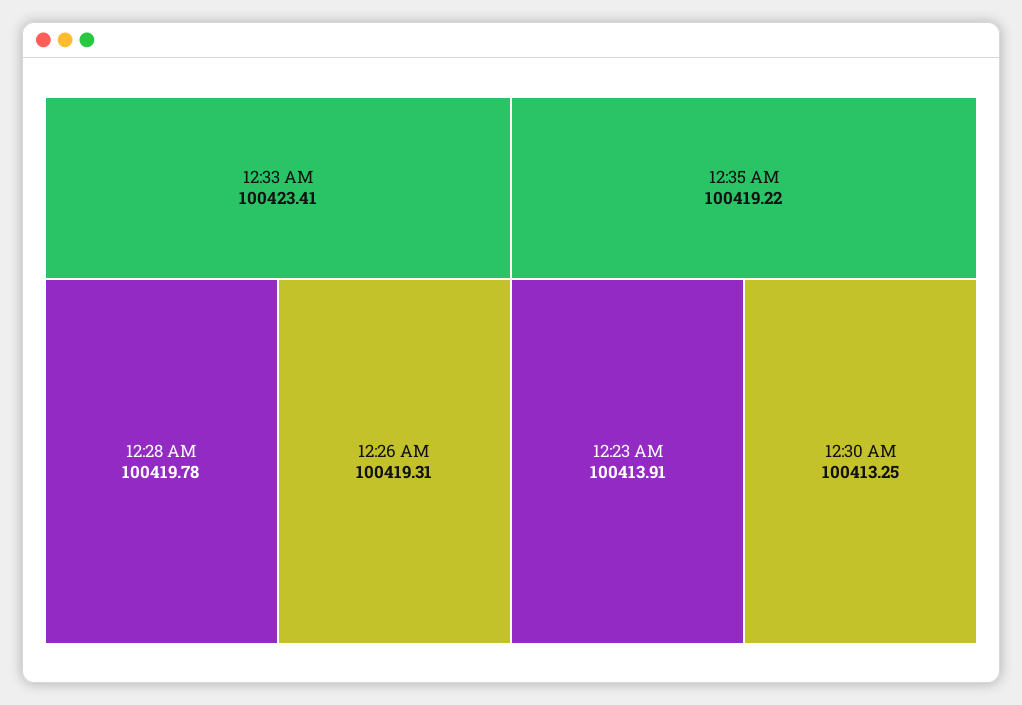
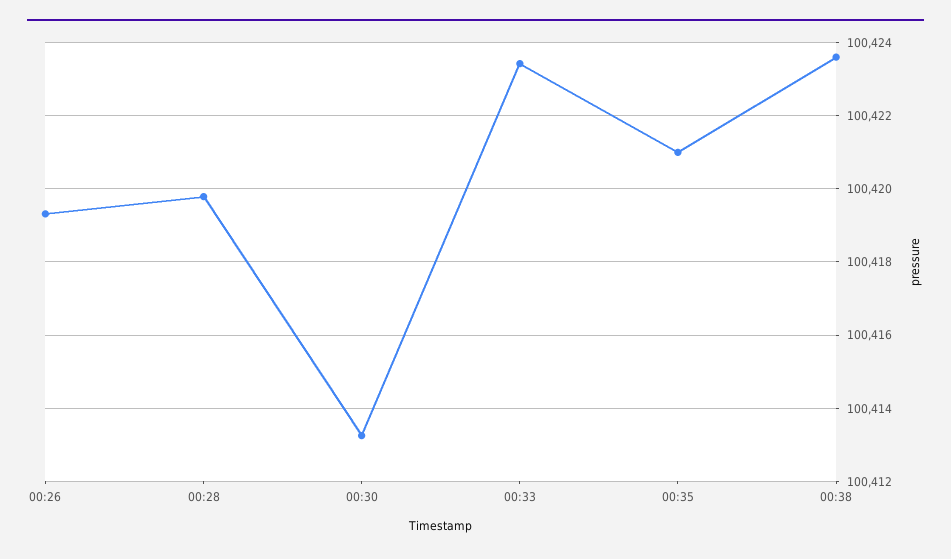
12:35 AM: 100419.22 -> 100421
12:23 AM: 100413.91 -> none
00:38: none -> 100423.6

